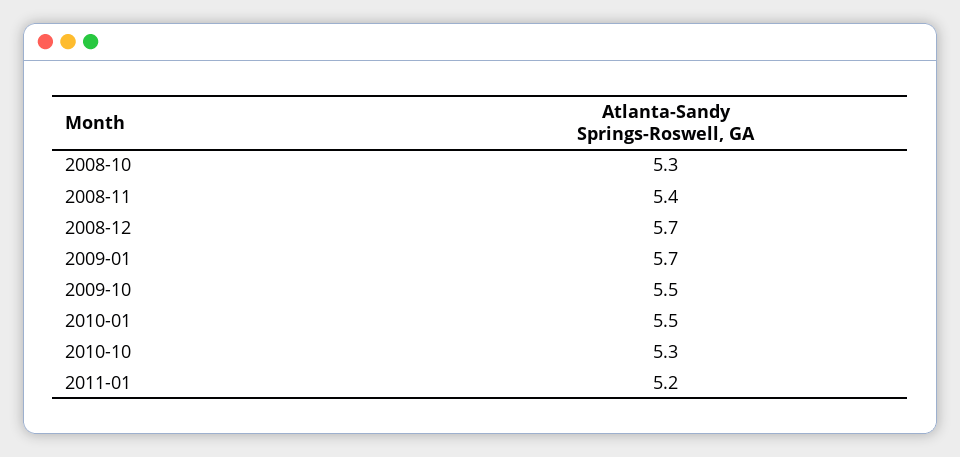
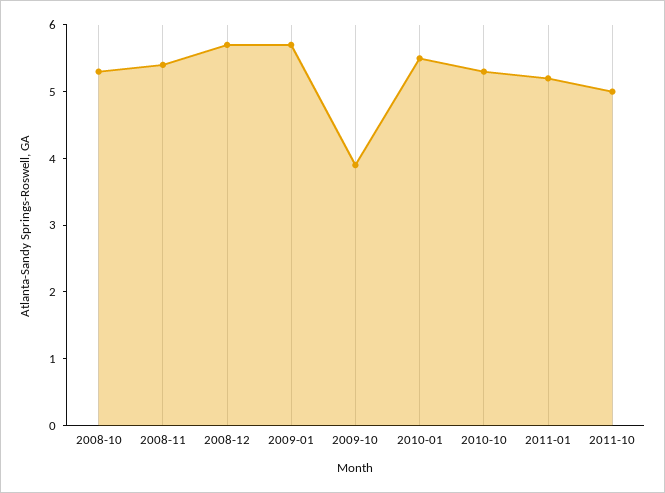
2009-10: 5.5 -> 4
2011-10: none -> 5

